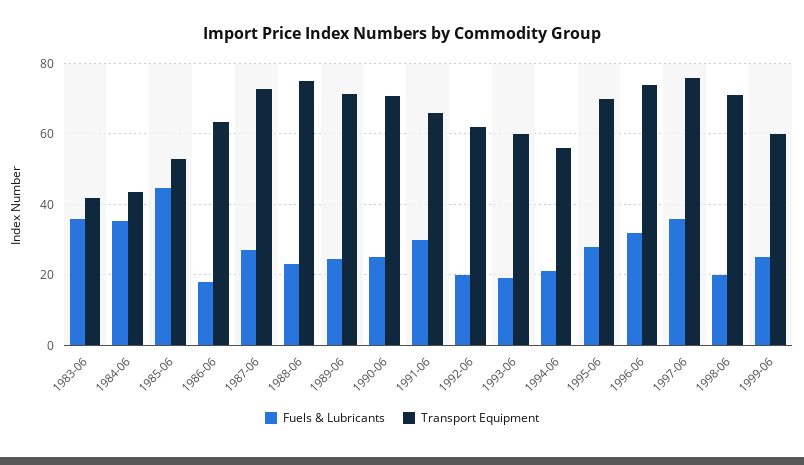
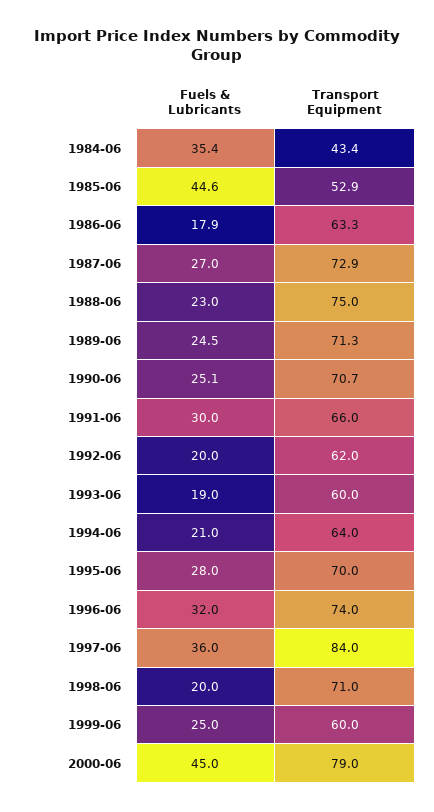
Fuels & Lubricants, 1983-06: 36 -> none
Transport Equipment, 1983-06: 42 -> none
Transport Equipment, 1994-06: 56 -> 64
Transport Equipment, 1997-06: 76 -> 84
Fuels & Lubricants, 2000-06: none -> 45
Transport Equipment, 2000-06: none -> 79

